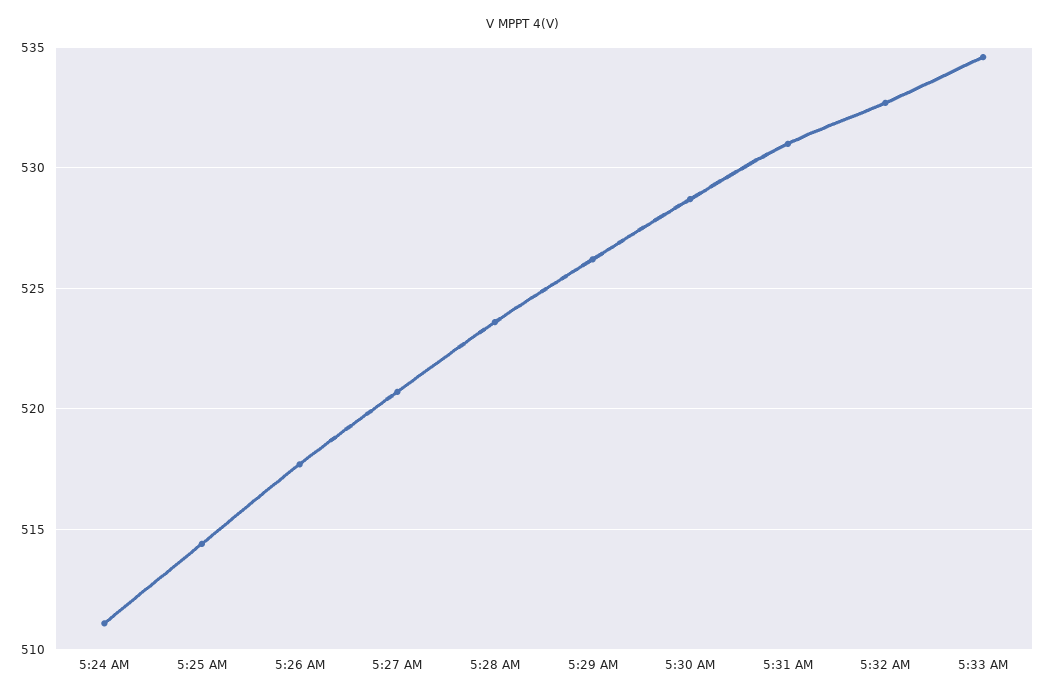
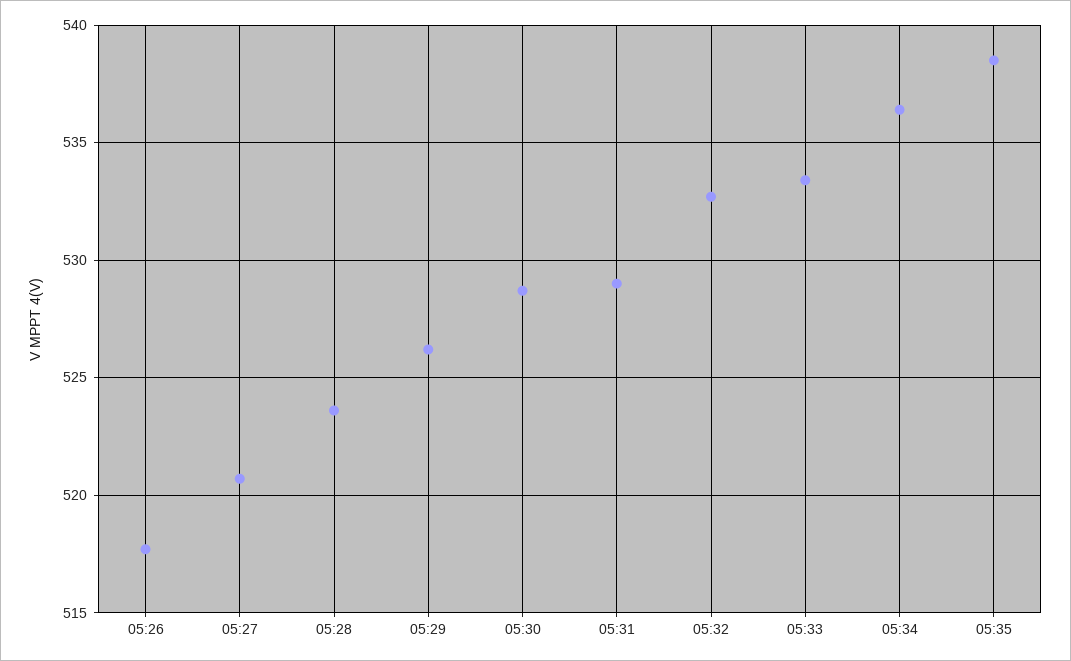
5:24 AM: 511 -> none
5:25 AM: 514.5 -> none
5:31 AM: 531 -> 529
5:33 AM: 534.5 -> 533.5
05:34: none -> 536.5
05:35: none -> 538.5

